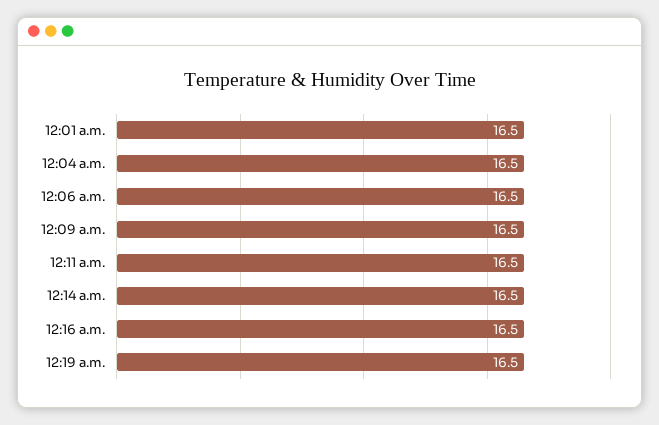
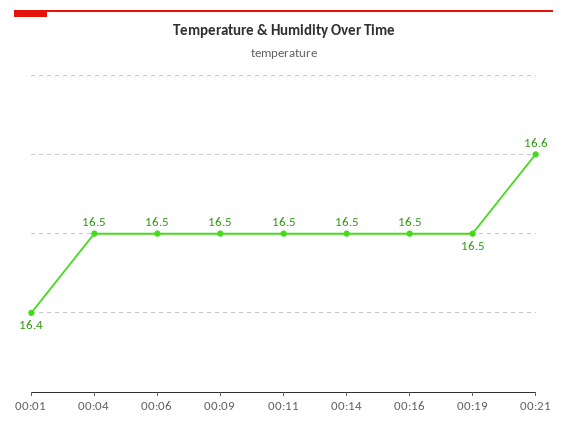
12:01 a.m.: 16.5 -> 16.4
00:21: none -> 16.6

